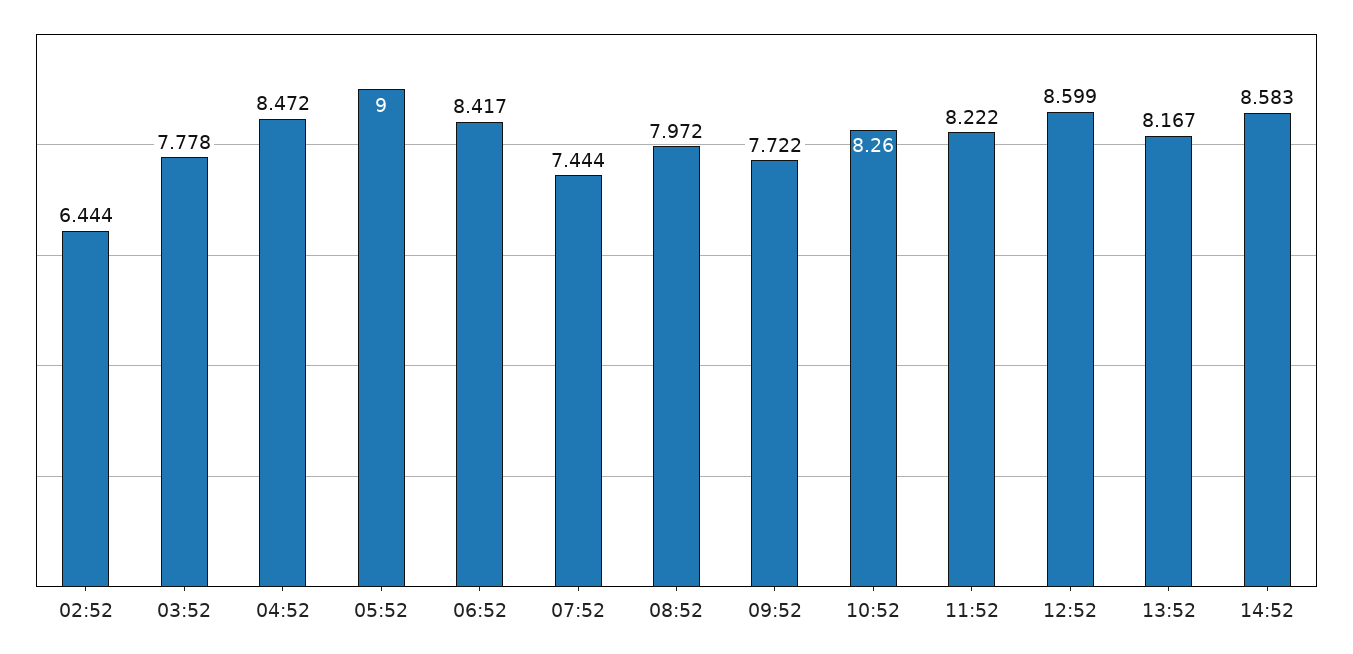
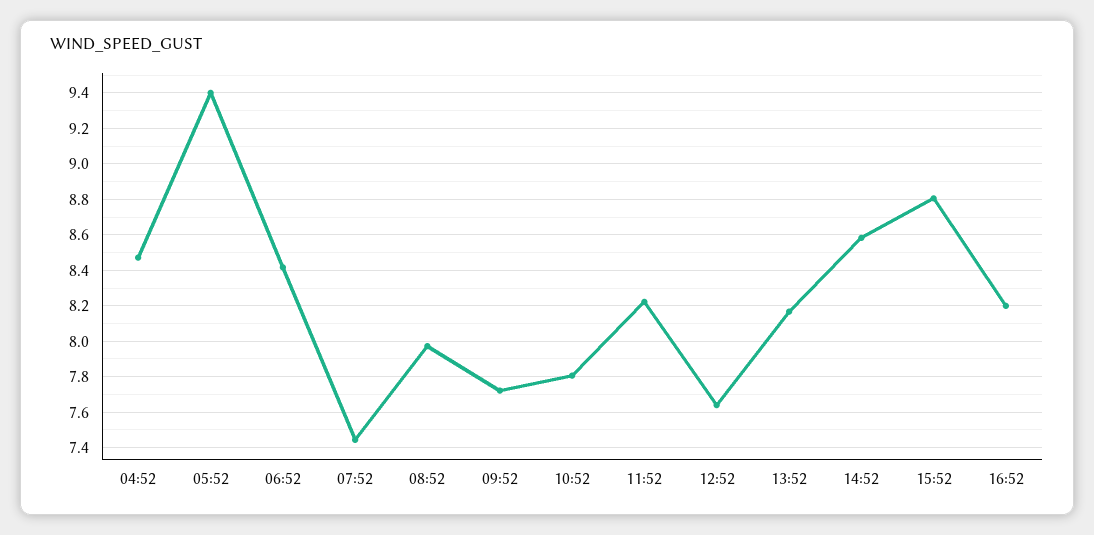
02:52: 6.444 -> none
03:52: 7.778 -> none
05:52: 9 -> 9.4
10:52: 8.26 -> 7.8
12:52: 8.599 -> 7.65
15:52: none -> 8.8
16:52: none -> 8.2

